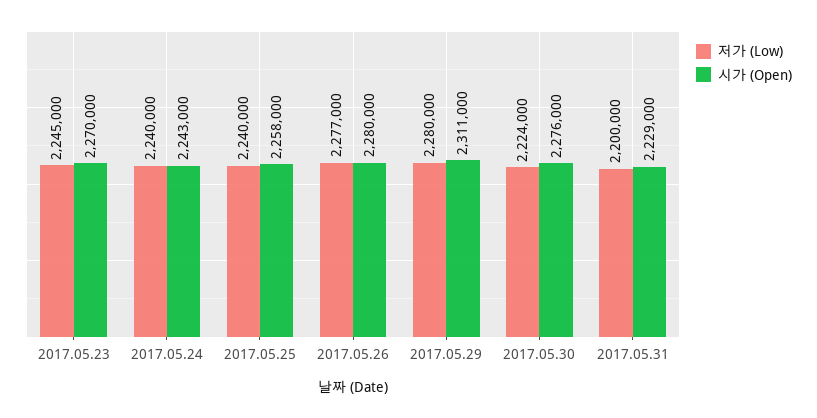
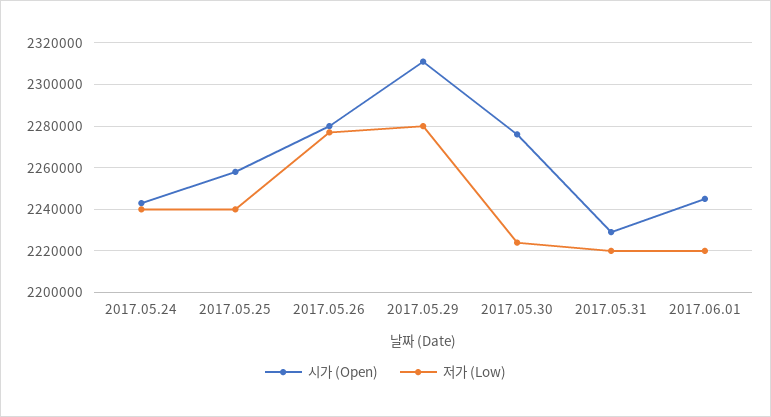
저가 (Low), 2017.05.23: 2245000 -> none
시가 (Open), 2017.05.23: 2270000 -> none
저가 (Low), 2017.05.31: 2200000 -> 2220000
시가 (Open), 2017.06.01: none -> 2245000
저가 (Low), 2017.06.01: none -> 2220000

